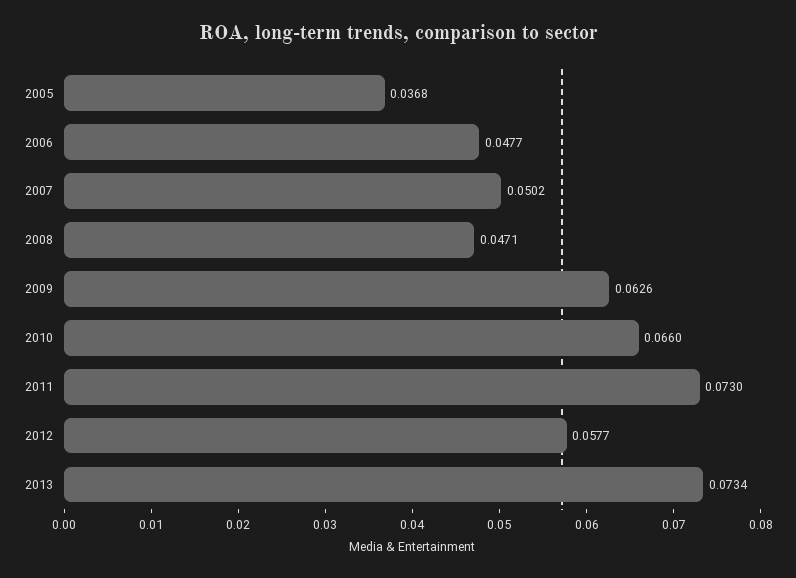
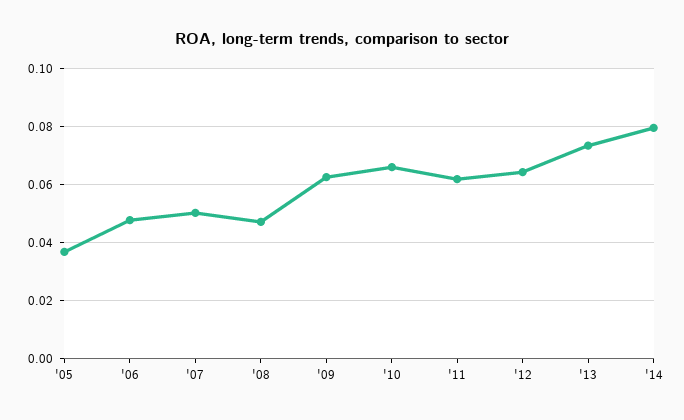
2011: 0.073 -> 0.0625
2012: 0.0577 -> 0.065
'14: none -> 0.08

